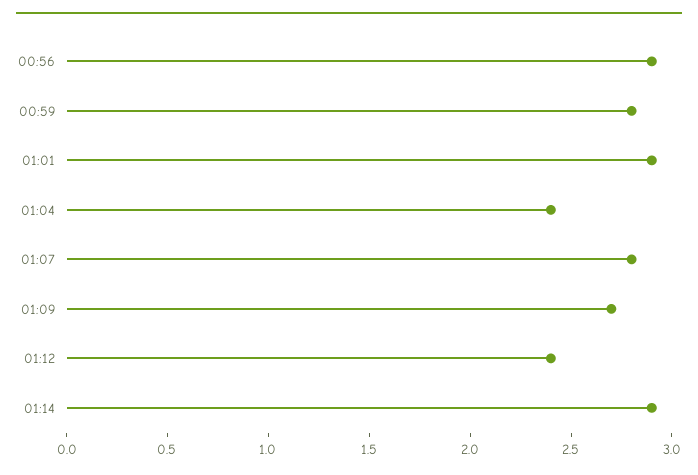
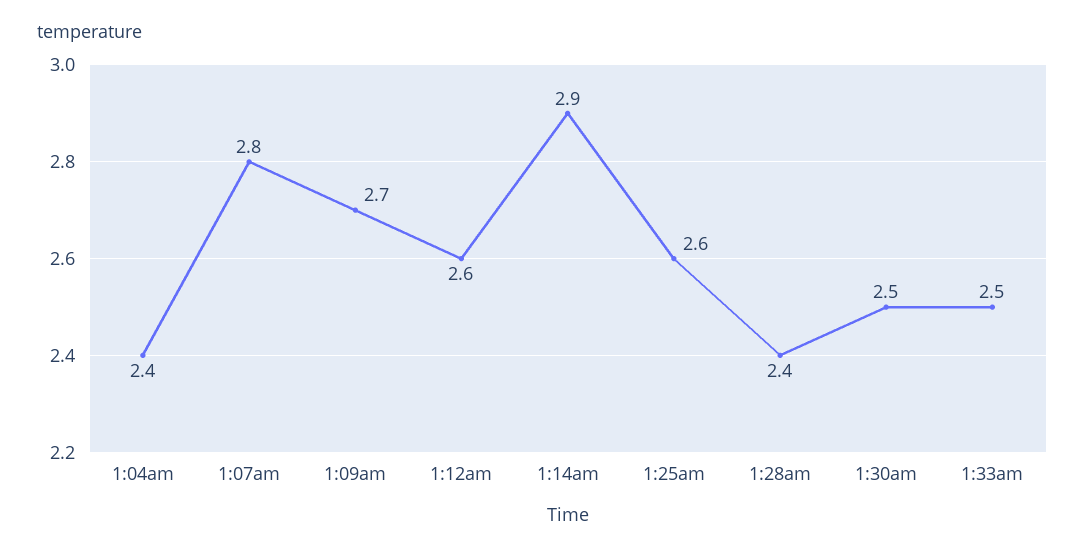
00:56: 2.9 -> none
00:59: 2.8 -> none
01:01: 2.9 -> none
01:12: 2.4 -> 2.6
1:25am: none -> 2.6
1:28am: none -> 2.4
1:30am: none -> 2.5
1:33am: none -> 2.5

